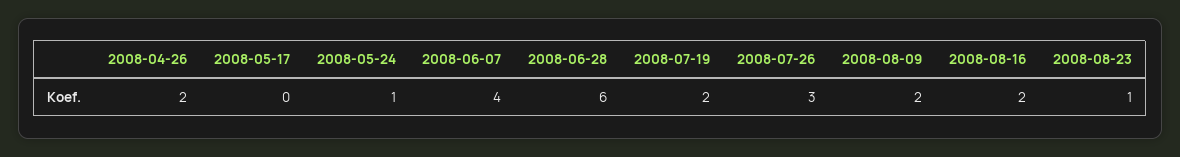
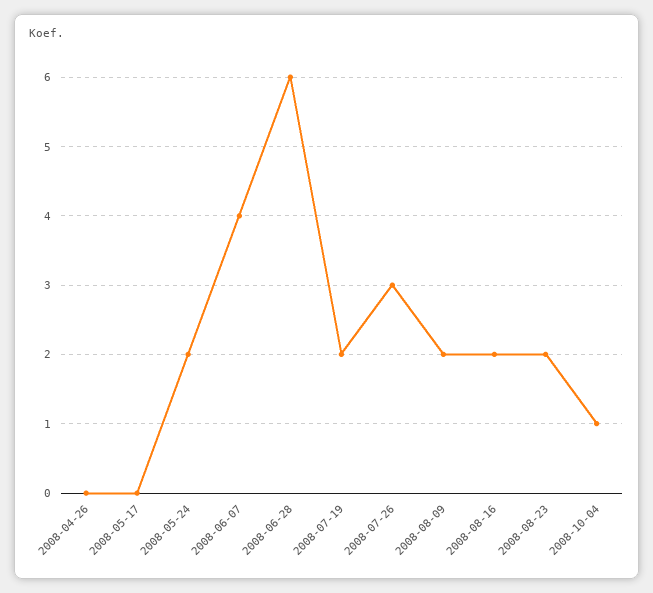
2008-04-26: 2 -> 0
2008-05-24: 1 -> 2
2008-08-23: 1 -> 2
2008-10-04: none -> 1

